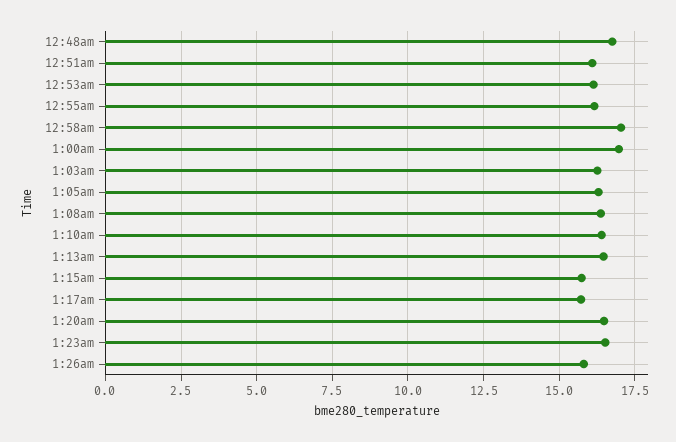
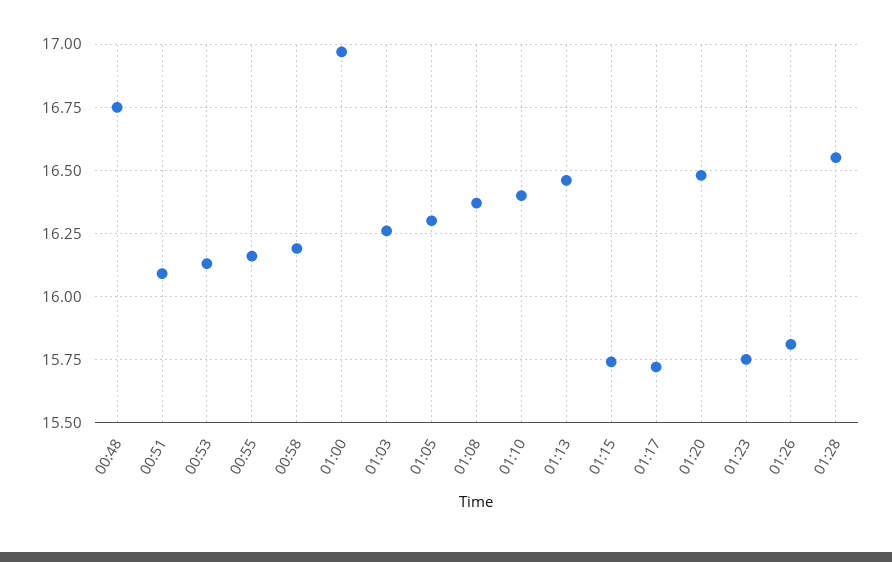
12:58am: 17 -> 16.2
1:23am: 16.5 -> 15.75
01:28: none -> 16.55

